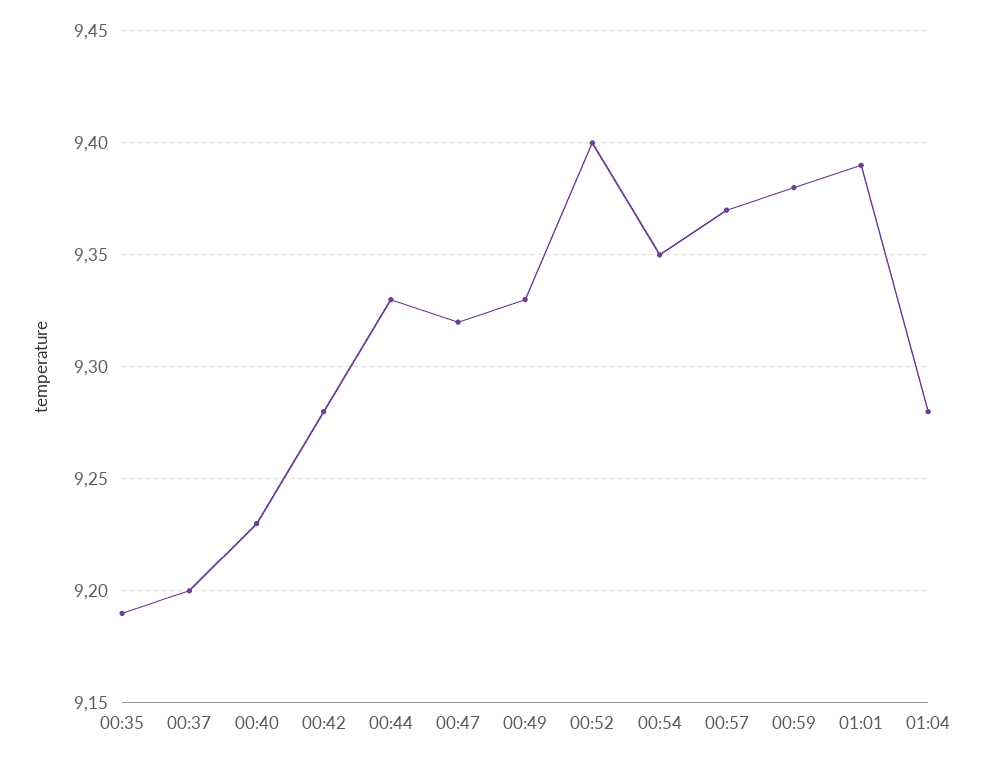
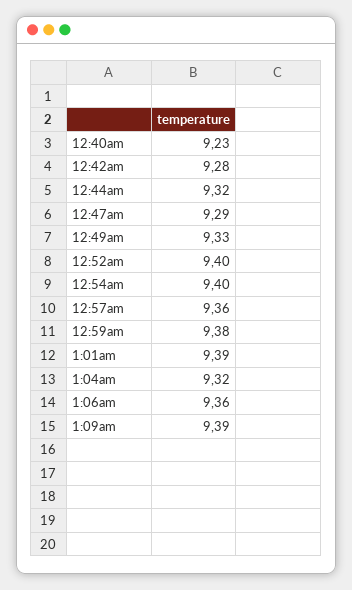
00:35: 9.19 -> none
00:37: 9.2 -> none
00:44: 9.33 -> 9.32
00:47: 9.32 -> 9.29
00:54: 9.35 -> 9.4
00:57: 9.37 -> 9.36
01:04: 9.28 -> 9.32
1:06am: none -> 9.36
1:09am: none -> 9.39

